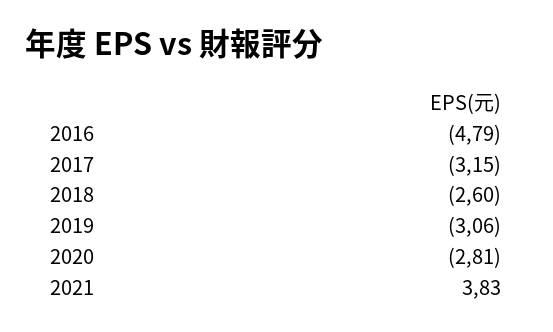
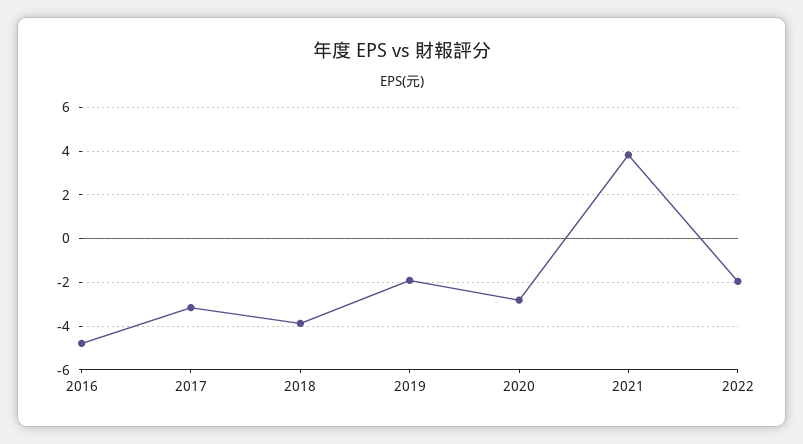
2018: -2.6 -> -4
2019: -3.06 -> -2
2022: none -> -2

